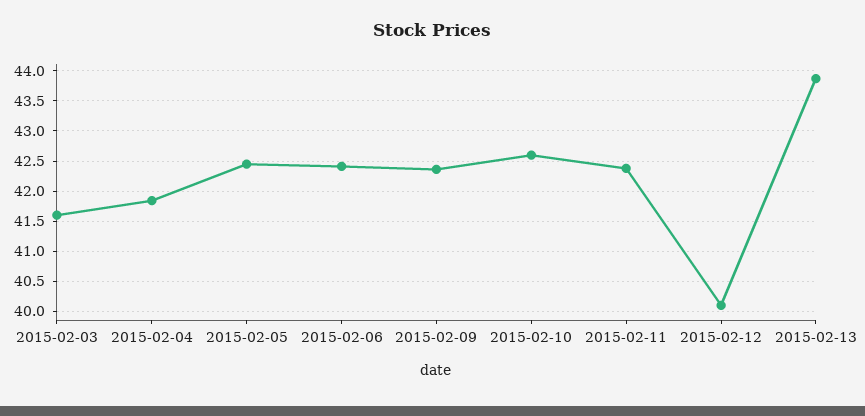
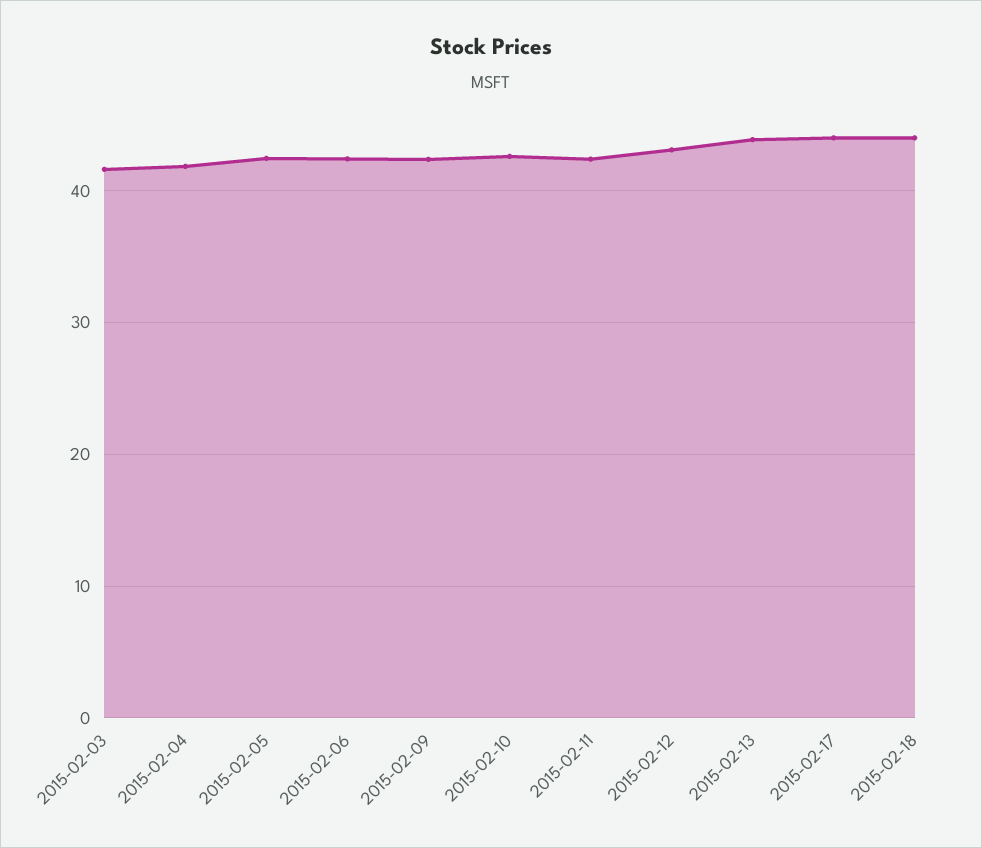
2015-02-12: 40.1 -> 43
2015-02-17: none -> 44
2015-02-18: none -> 44

